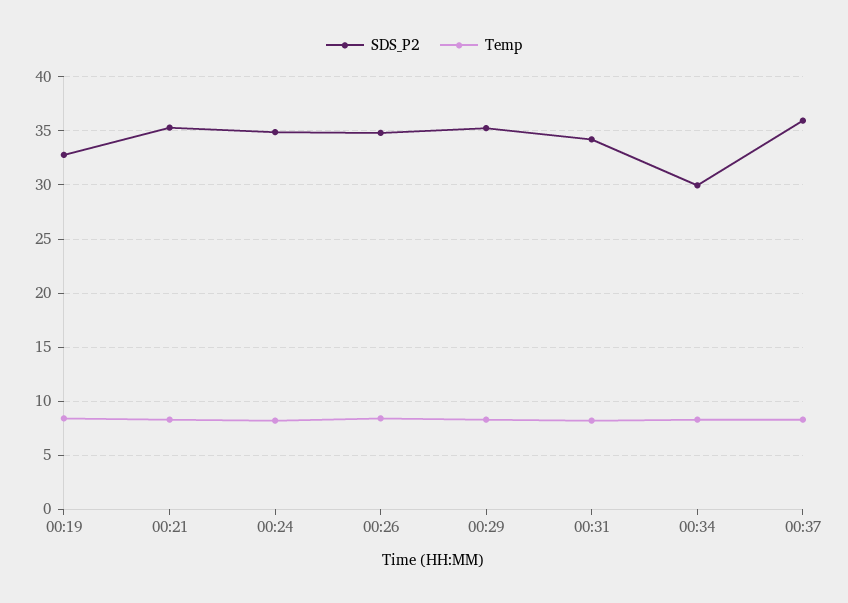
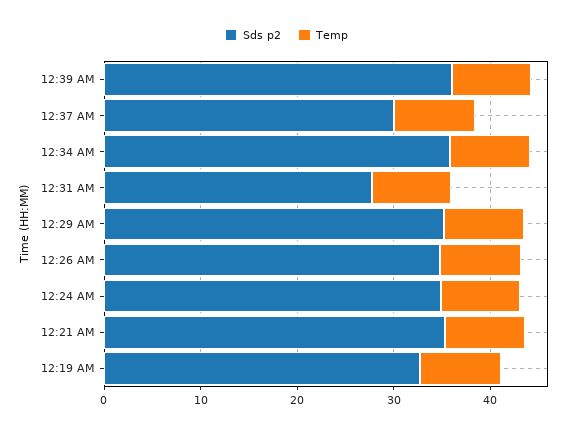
SDS_P2, 00:31: 34 -> 28
SDS_P2, 00:34: 30 -> 36
SDS_P2, 00:37: 36 -> 30
SDS_P2, 12:39 AM: none -> 36
Temp, 12:39 AM: none -> 8

